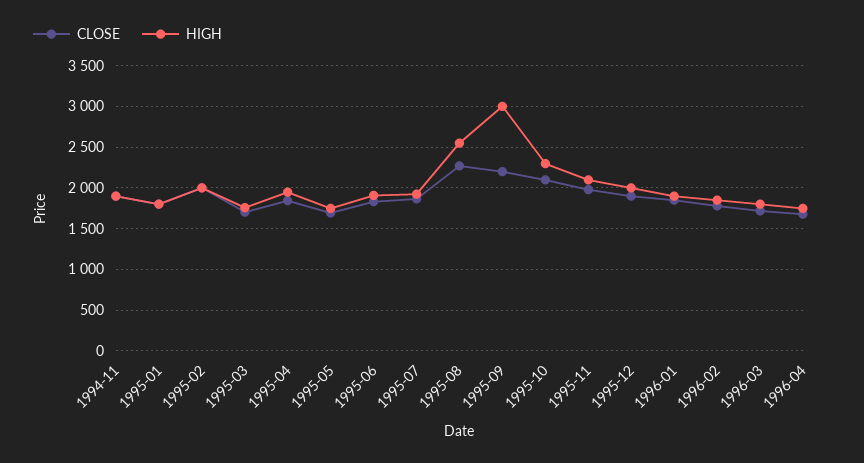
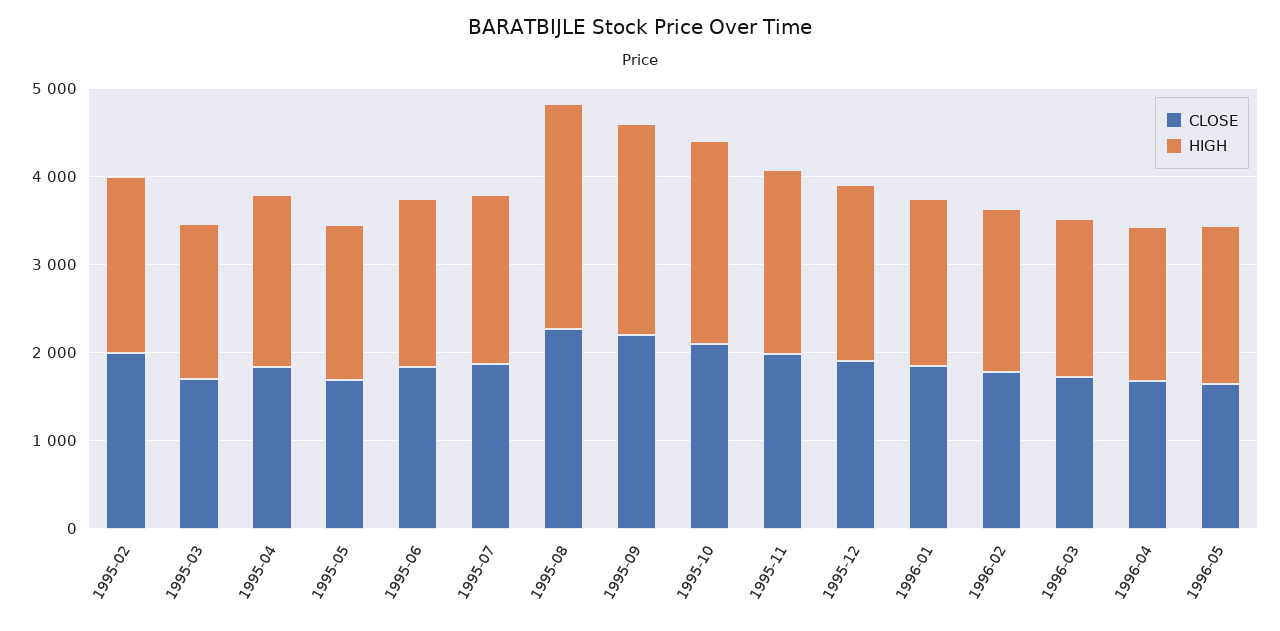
CLOSE, 1994-11: 1900 -> none
HIGH, 1994-11: 1900 -> none
CLOSE, 1995-01: 1800 -> none
HIGH, 1995-01: 1800 -> none
HIGH, 1995-09: 3000 -> 2400
CLOSE, 1996-05: none -> 1600
HIGH, 1996-05: none -> 1800

